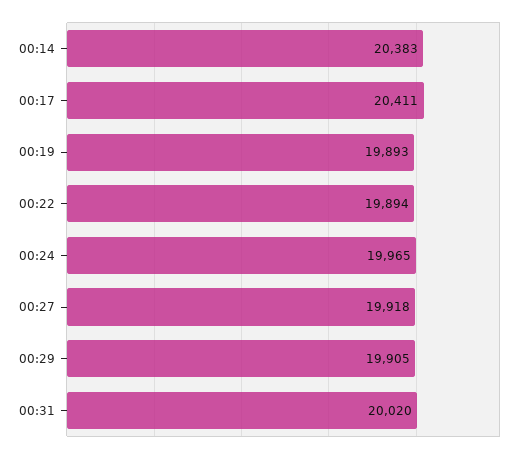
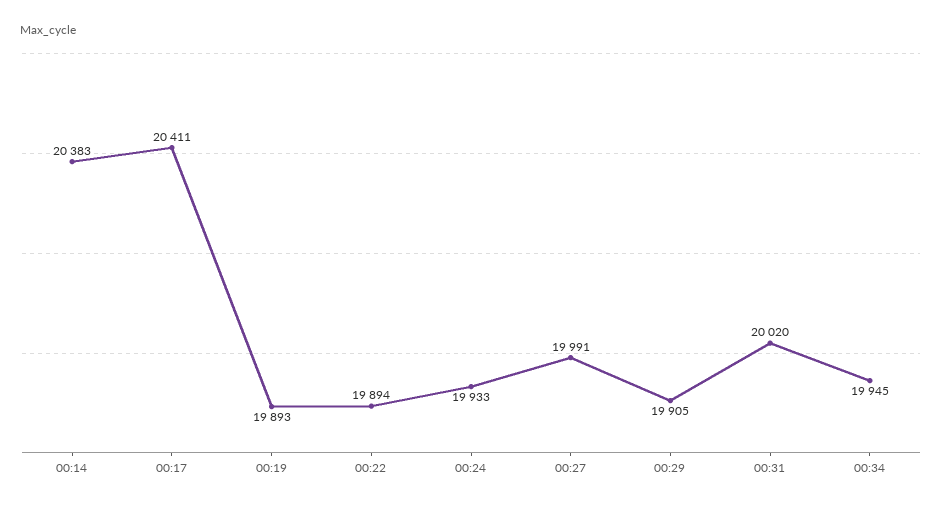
00:24: 19965 -> 19933
00:27: 19918 -> 19991
00:34: none -> 19945

